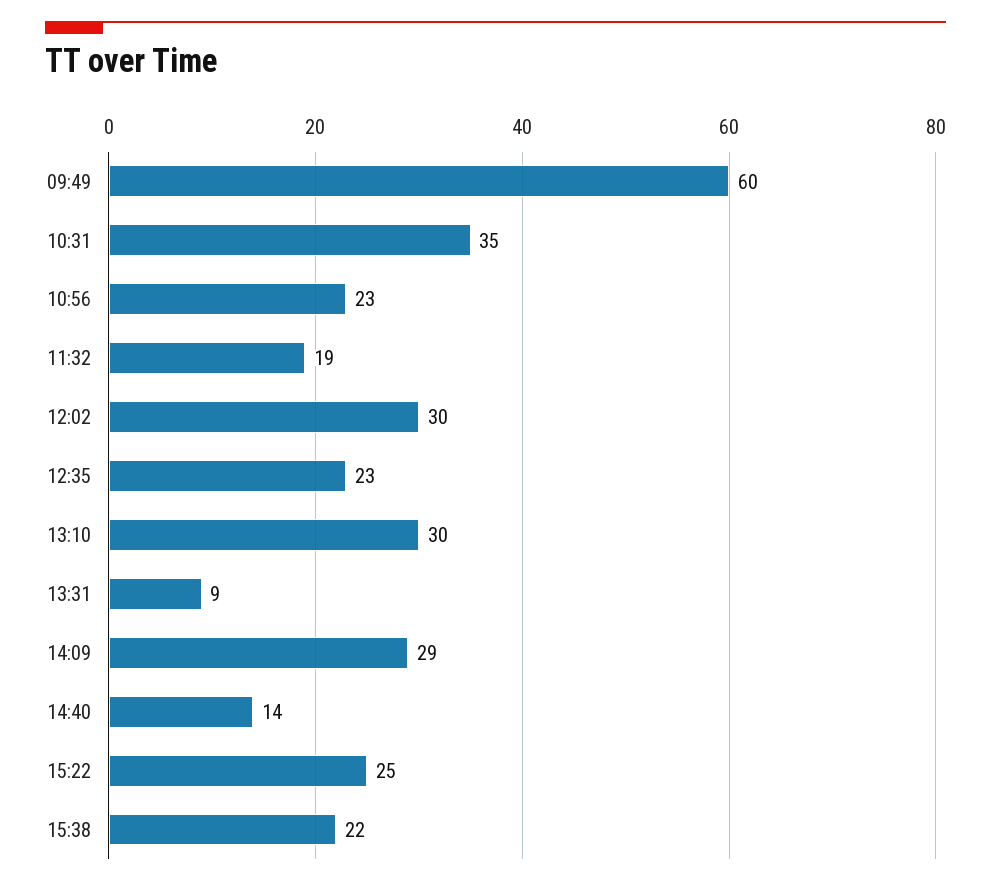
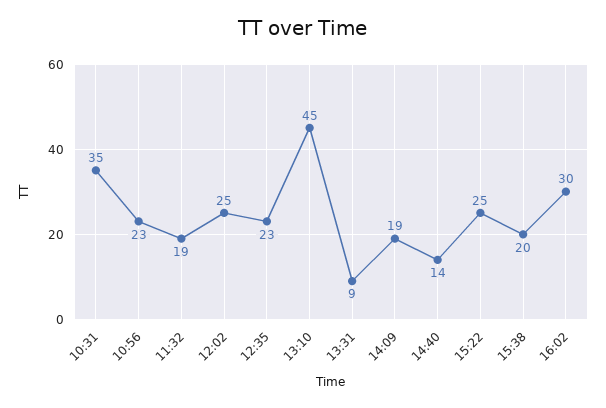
09:49: 60 -> none
12:02: 30 -> 25
13:10: 30 -> 45
14:09: 29 -> 19
15:38: 22 -> 20
16:02: none -> 30

